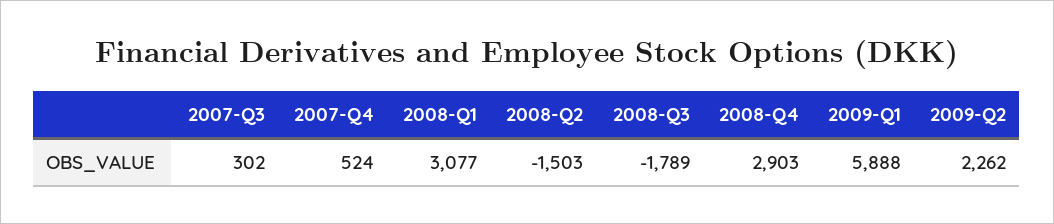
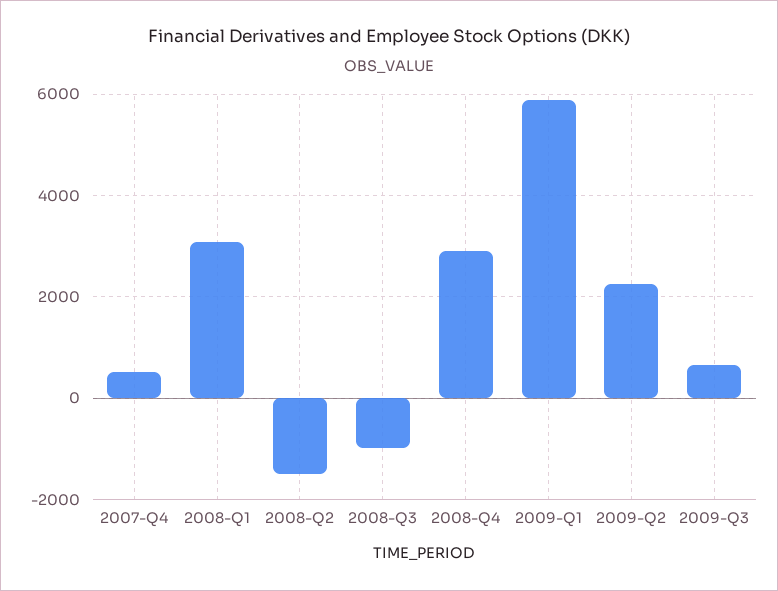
2007-Q3: 302 -> none
2008-Q3: -1789 -> -1000
2009-Q3: none -> 600

